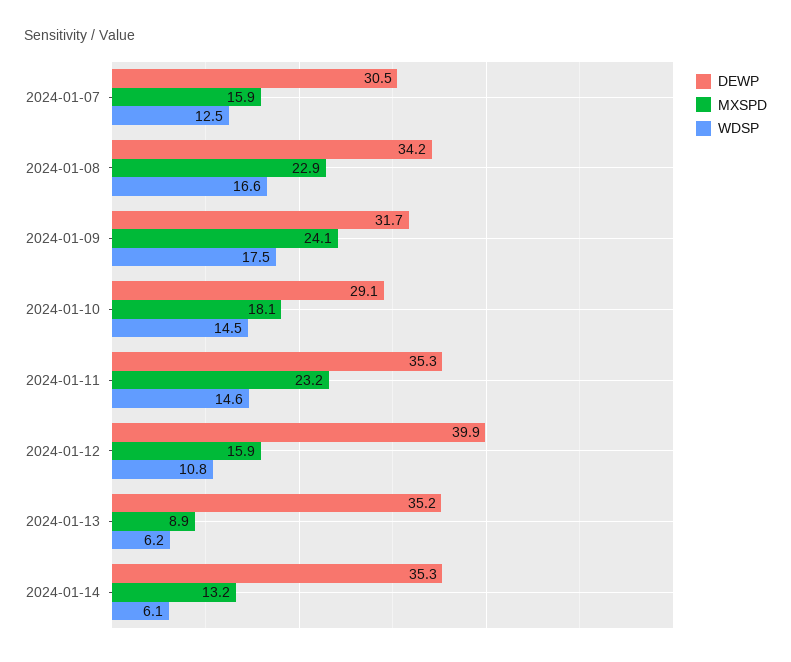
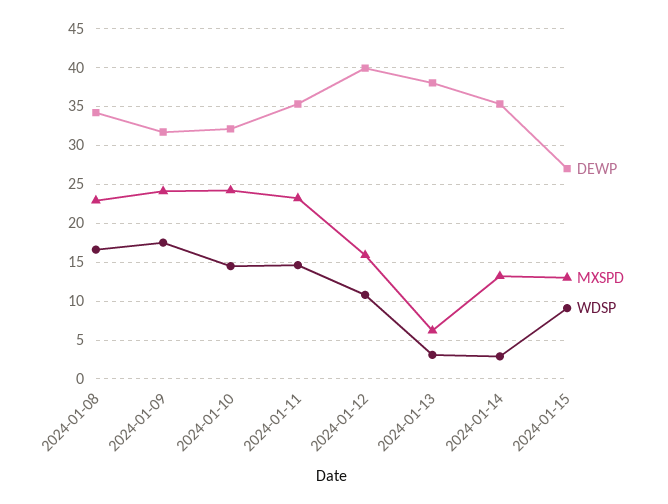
DEWP, 2024-01-07: 30.5 -> none
MXSPD, 2024-01-07: 15.9 -> none
WDSP, 2024-01-07: 12.5 -> none
DEWP, 2024-01-10: 29.1 -> 32
MXSPD, 2024-01-10: 18.1 -> 24
DEWP, 2024-01-13: 35.2 -> 38
MXSPD, 2024-01-13: 8.9 -> 6
WDSP, 2024-01-13: 6.2 -> 3
WDSP, 2024-01-14: 6.1 -> 3
DEWP, 2024-01-15: none -> 27
MXSPD, 2024-01-15: none -> 13
WDSP, 2024-01-15: none -> 9

